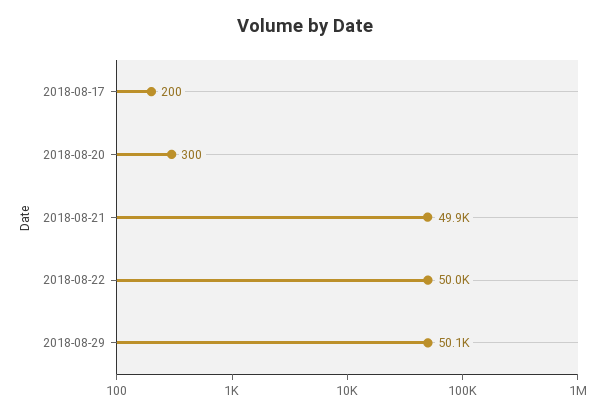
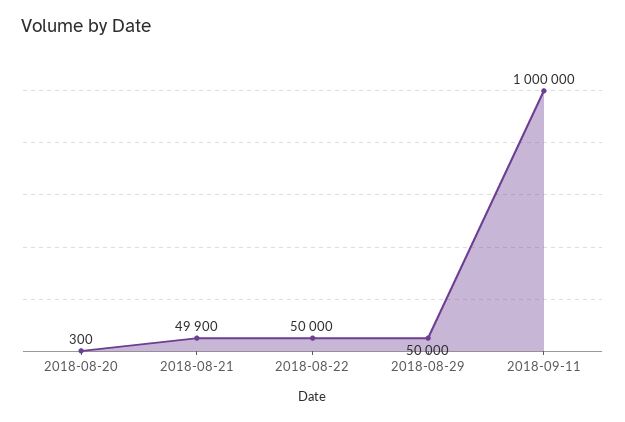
2018-08-17: 200 -> none
2018-08-29: 50100 -> 50000
2018-09-11: none -> 1000000

